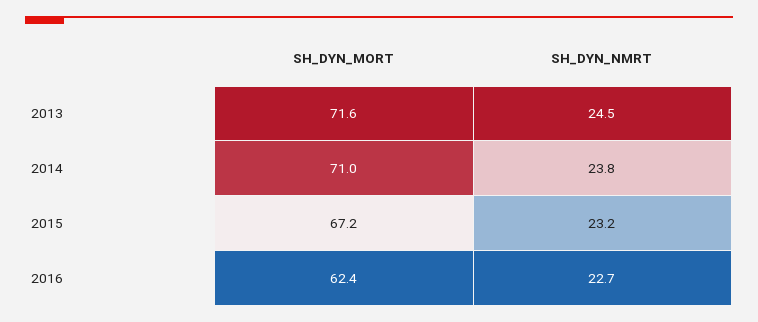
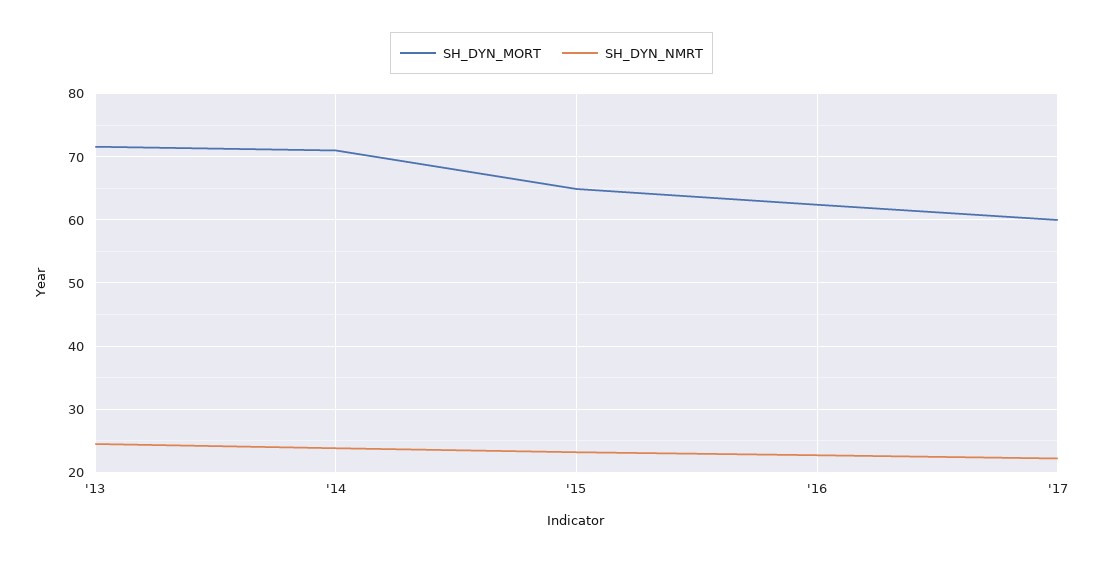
SH_DYN_MORT, 2015: 67.2 -> 65
SH_DYN_MORT, '17: none -> 60
SH_DYN_NMRT, '17: none -> 22

